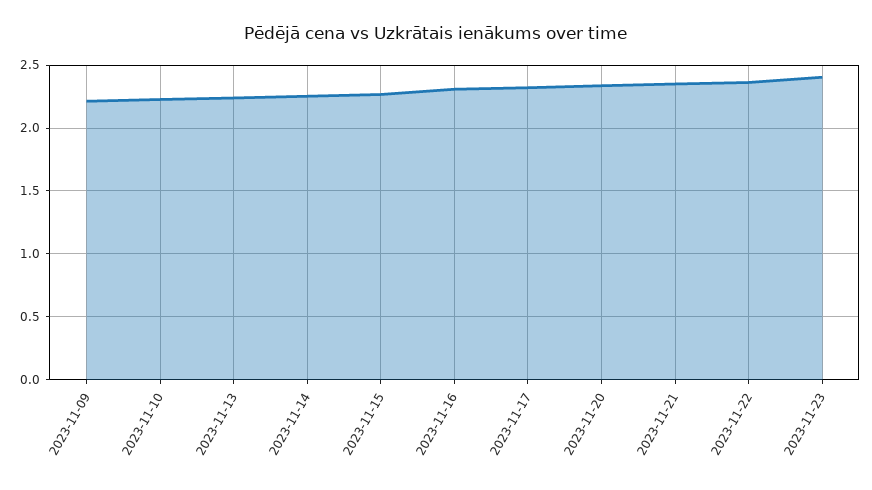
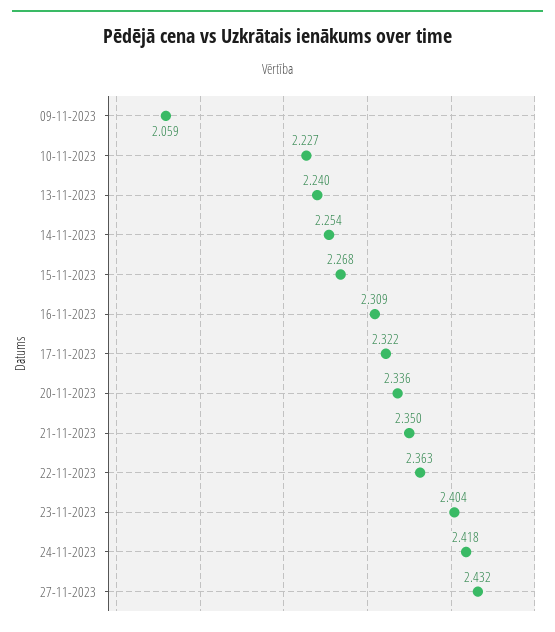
2023-11-09: 2.2 -> 2.059
24-11-2023: none -> 2.418
27-11-2023: none -> 2.432

